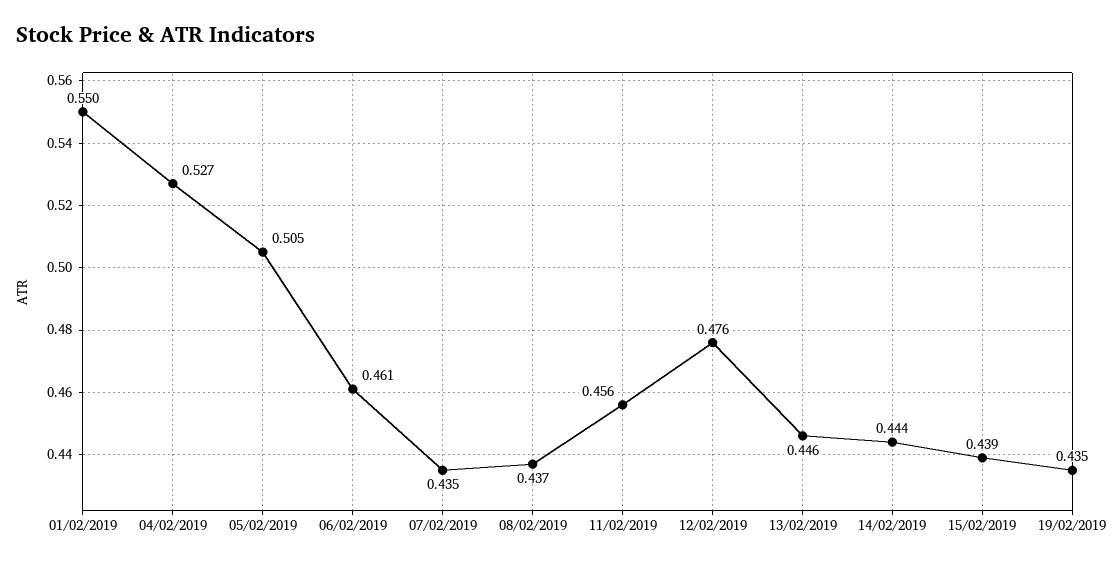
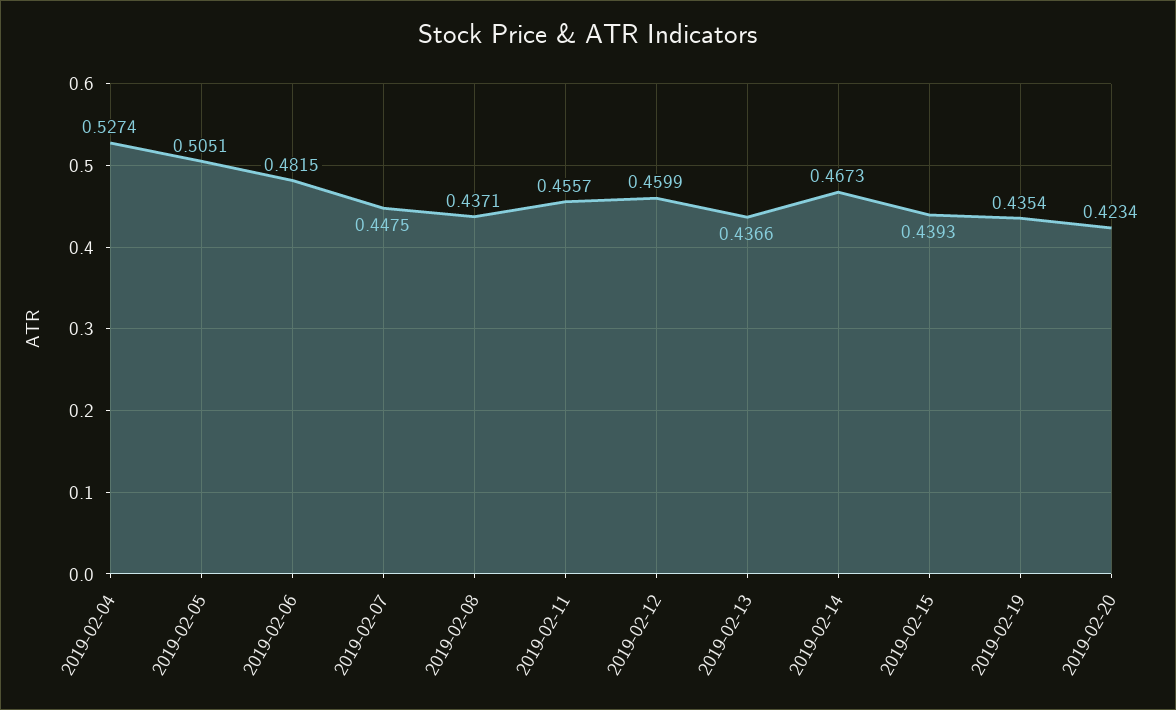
01/02/2019: 0.55 -> none
06/02/2019: 0.461 -> 0.4815
07/02/2019: 0.435 -> 0.4475
12/02/2019: 0.476 -> 0.4599
13/02/2019: 0.446 -> 0.4366
14/02/2019: 0.444 -> 0.4673
2019-02-20: none -> 0.4234

